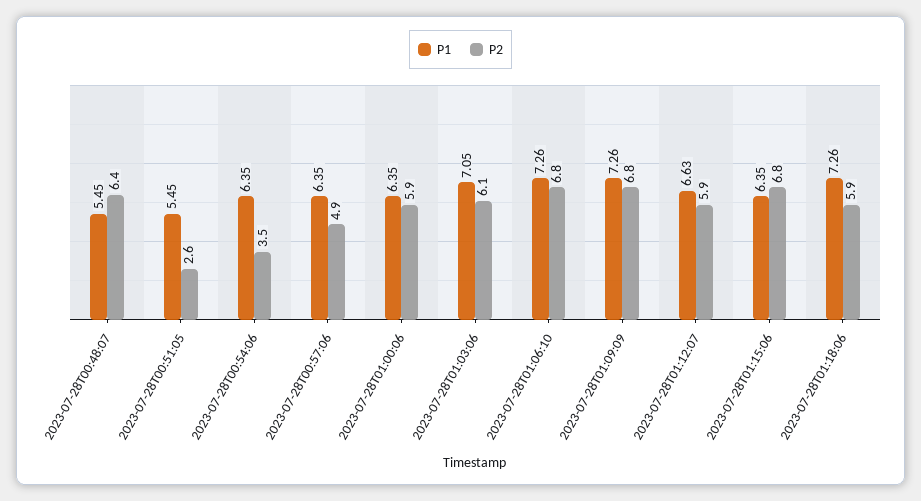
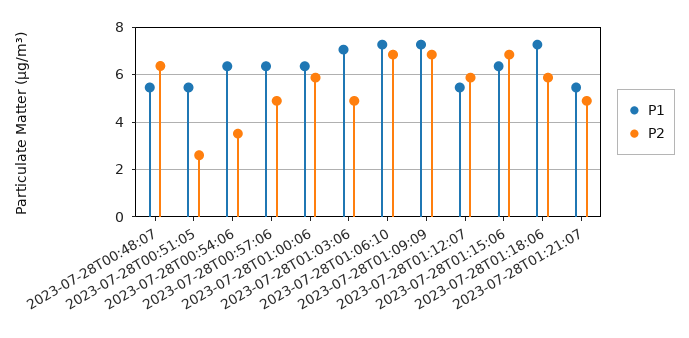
P2, 2023-07-28T01:03:06: 6.1 -> 5
P1, 2023-07-28T01:12:07: 6.63 -> 5.5
P1, 2023-07-28T01:21:07: none -> 5.5
P2, 2023-07-28T01:21:07: none -> 5

